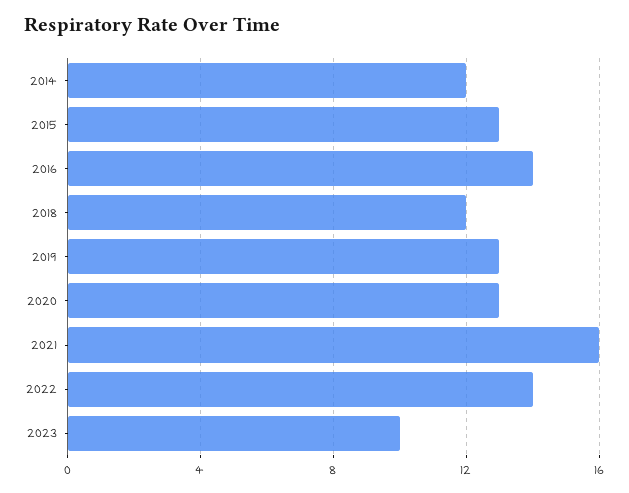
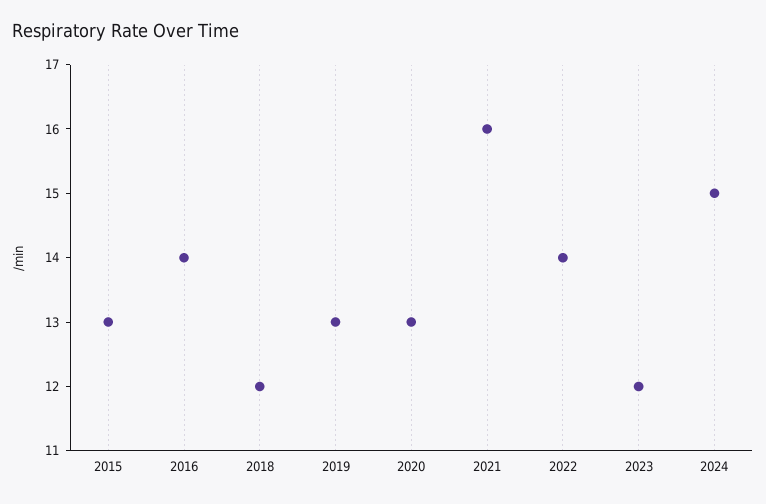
2014: 12 -> none
2023: 10 -> 12
2024: none -> 15

